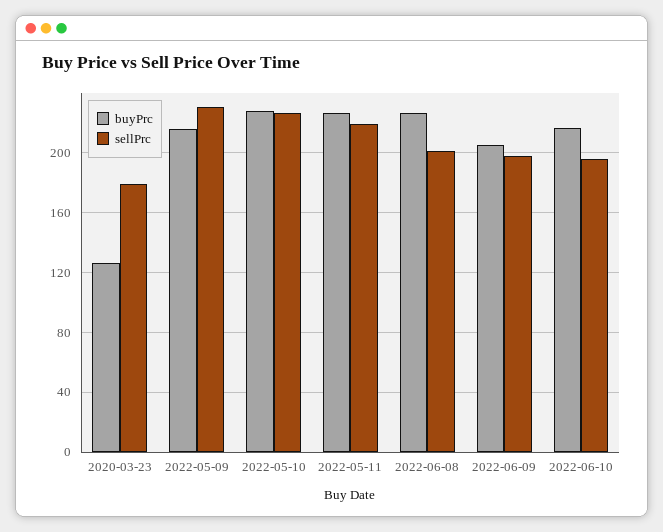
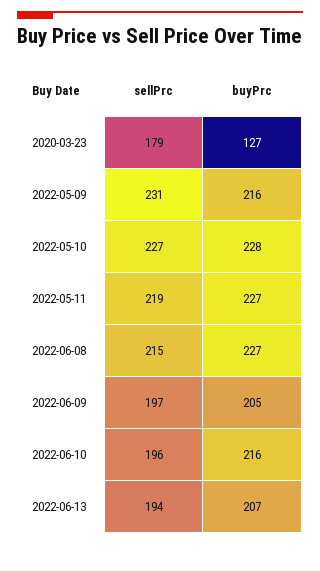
sellPrc, 2022-06-08: 200 -> 215
sellPrc, 2022-06-13: none -> 194
buyPrc, 2022-06-13: none -> 207

